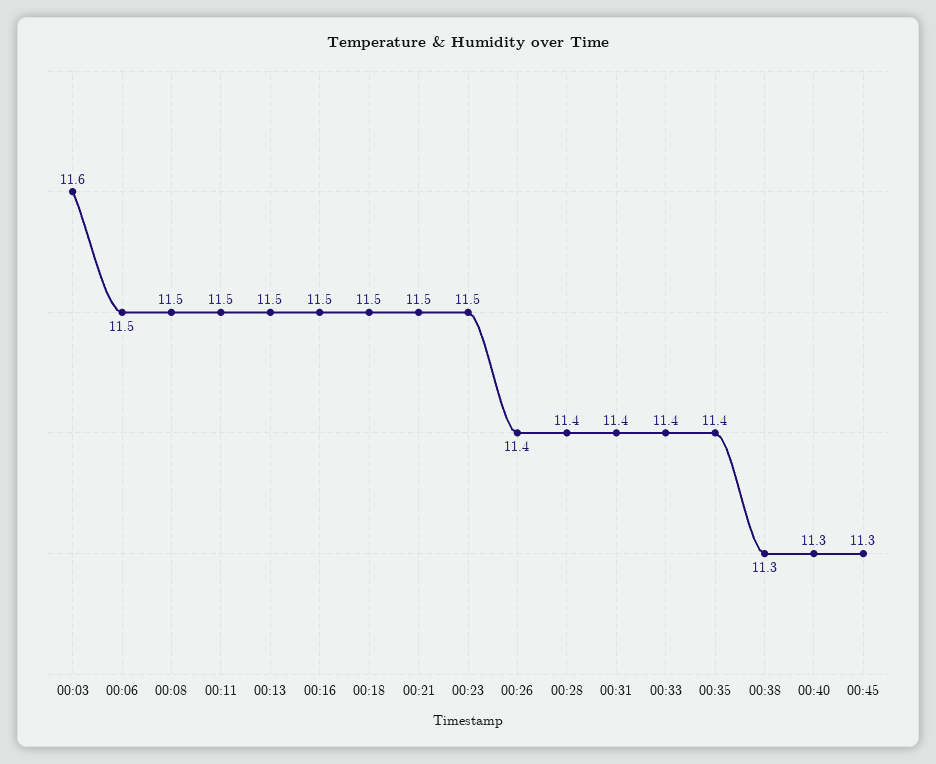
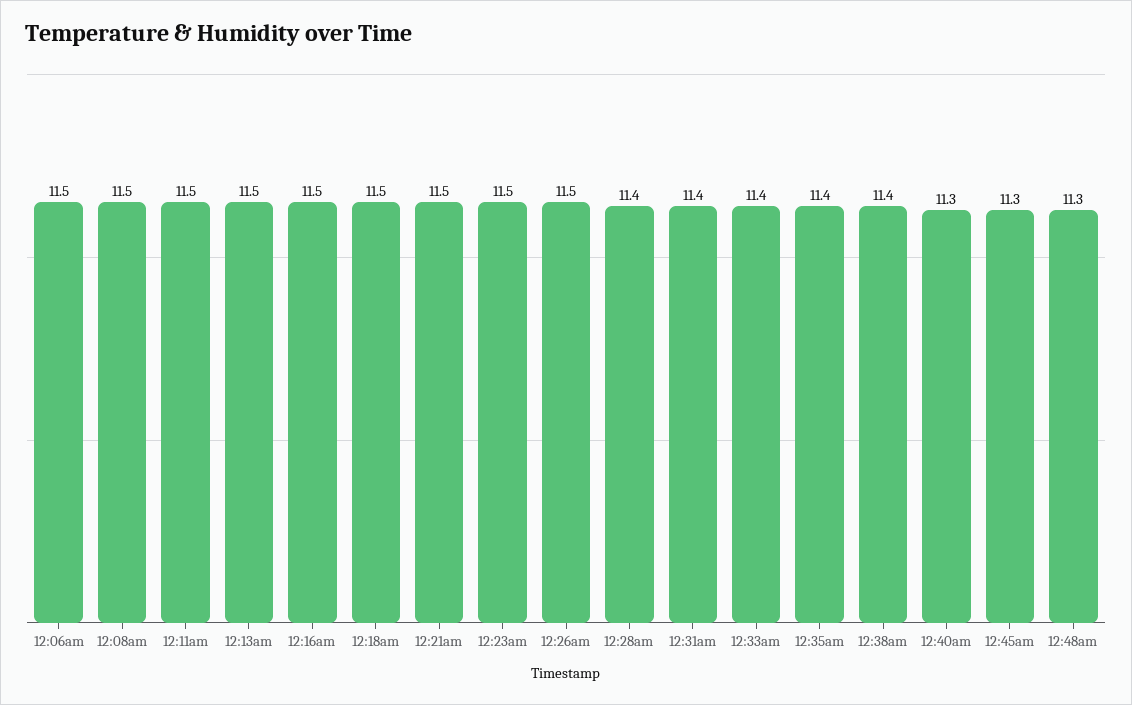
00:03: 11.6 -> none
00:26: 11.4 -> 11.5
00:38: 11.3 -> 11.4
12:48am: none -> 11.3

